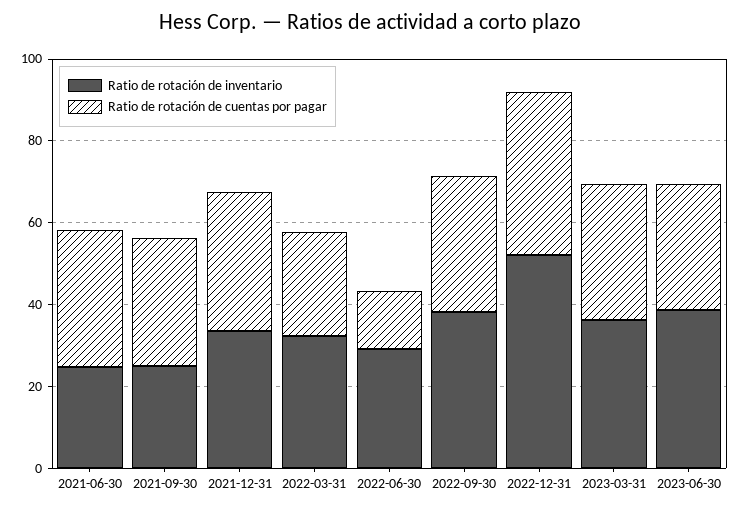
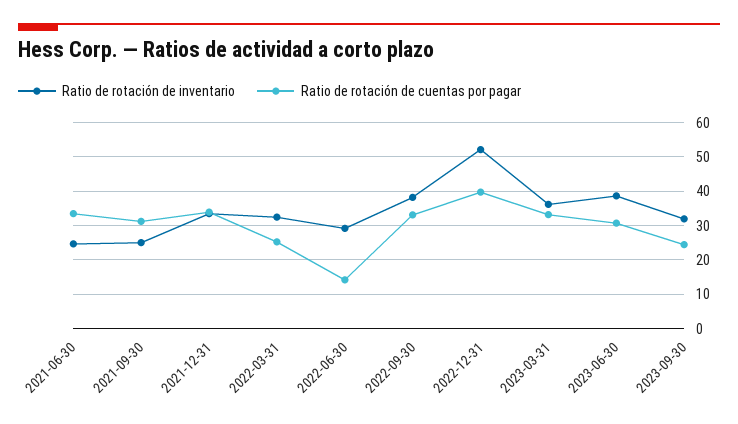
Ratio de rotación de inventario, 2023-09-30: none -> 32
Ratio de rotación de cuentas por pagar, 2023-09-30: none -> 24

